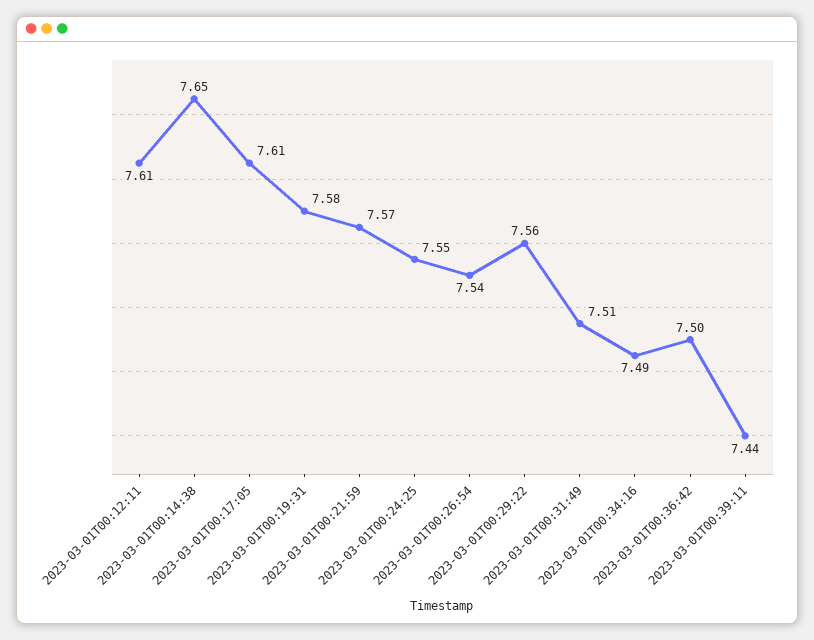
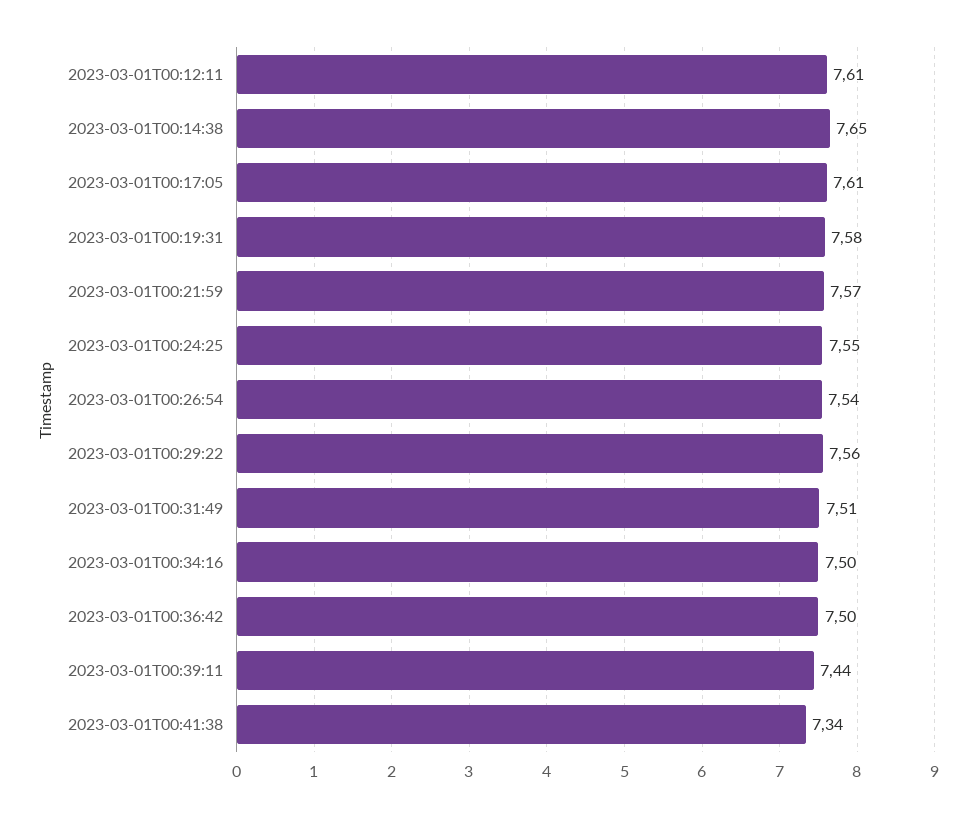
2023-03-01T00:34:16: 7.49 -> 7.5
2023-03-01T00:41:38: none -> 7.34

